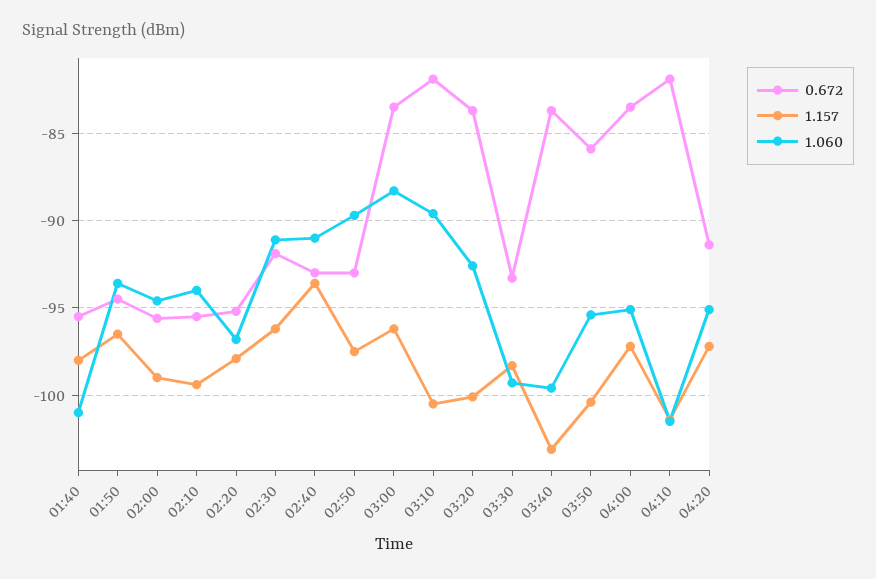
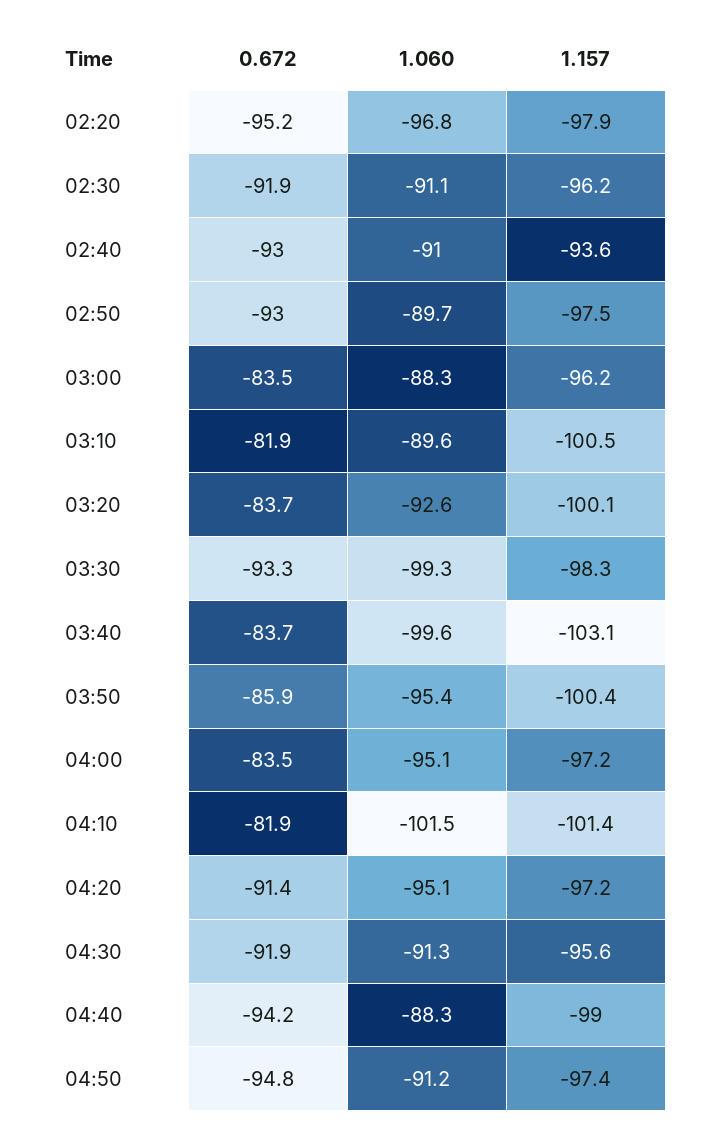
0.672, 01:40: -95.5 -> none
1.157, 01:40: -98 -> none
1.060, 01:40: -101 -> none
0.672, 01:50: -94.5 -> none
1.157, 01:50: -96.5 -> none
1.060, 01:50: -93.5 -> none
0.672, 02:00: -95.5 -> none
1.157, 02:00: -99 -> none
1.060, 02:00: -94.5 -> none
0.672, 02:10: -95.5 -> none
1.157, 02:10: -99.5 -> none
1.060, 02:10: -94 -> none
0.672, 04:30: none -> -91.9
1.060, 04:30: none -> -91.3
1.157, 04:30: none -> -95.6
0.672, 04:40: none -> -94.2
1.060, 04:40: none -> -88.3
1.157, 04:40: none -> -99
0.672, 04:50: none -> -94.8
1.060, 04:50: none -> -91.2
1.157, 04:50: none -> -97.4

